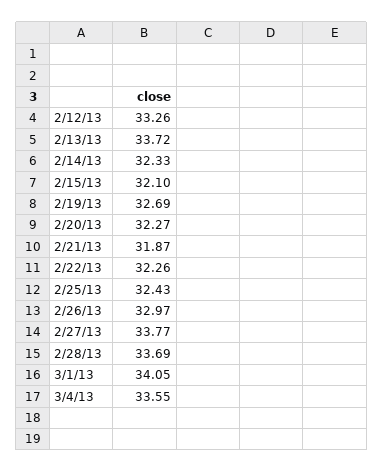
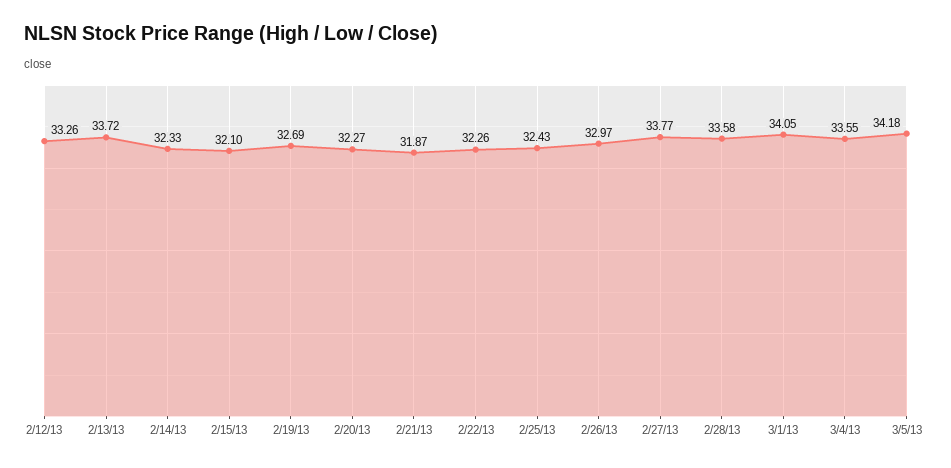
2/28/13: 33.69 -> 33.58
3/5/13: none -> 34.18

